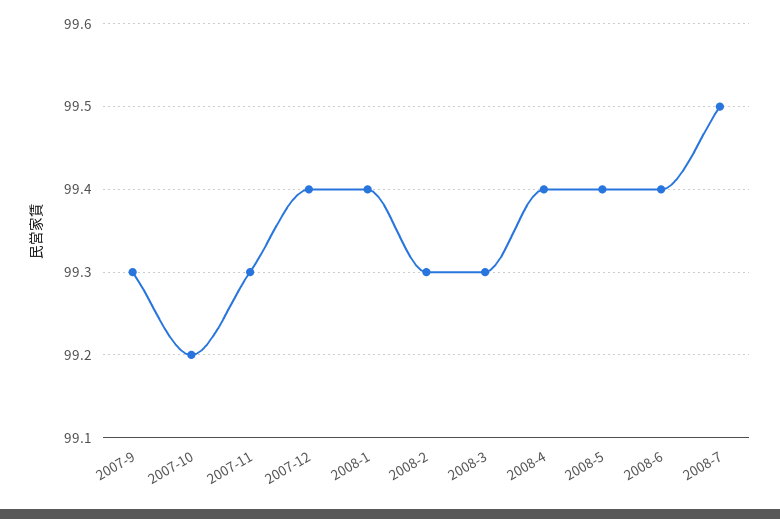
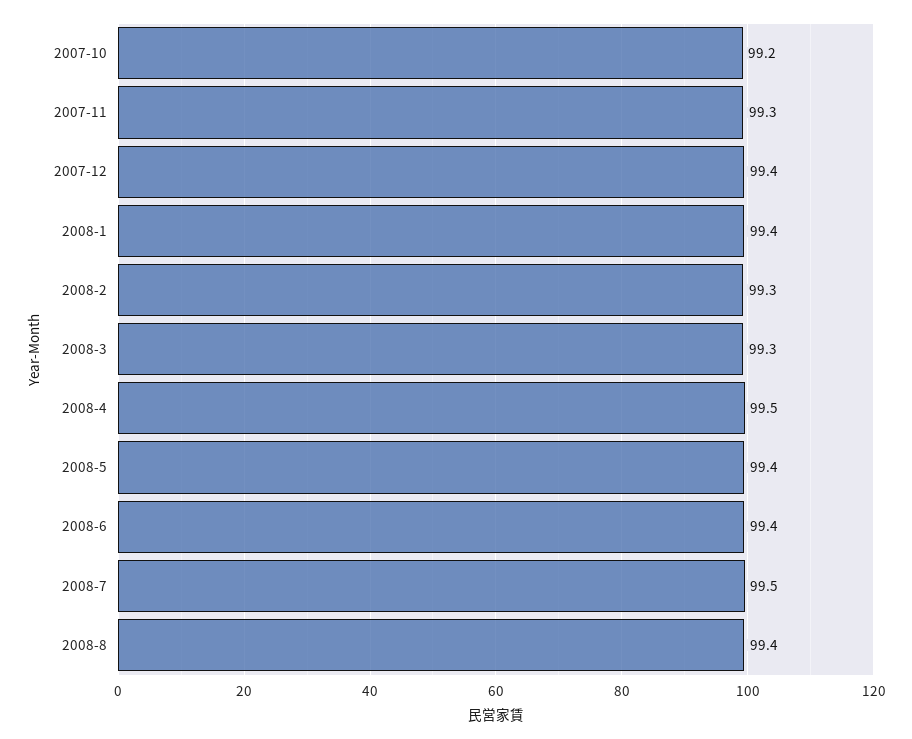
2007-9: 99.3 -> none
2008-4: 99.4 -> 99.5
2008-8: none -> 99.4

